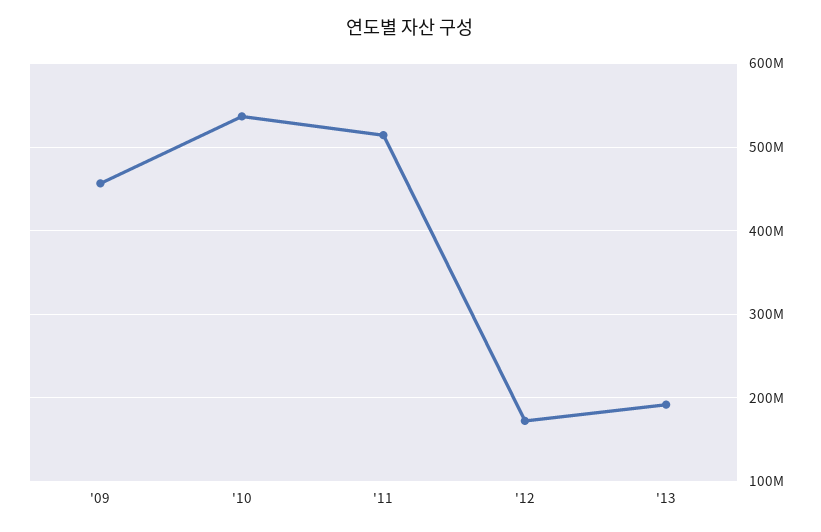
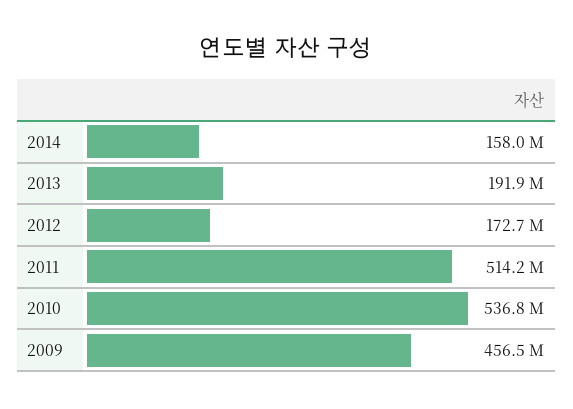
2014: none -> 158000000

